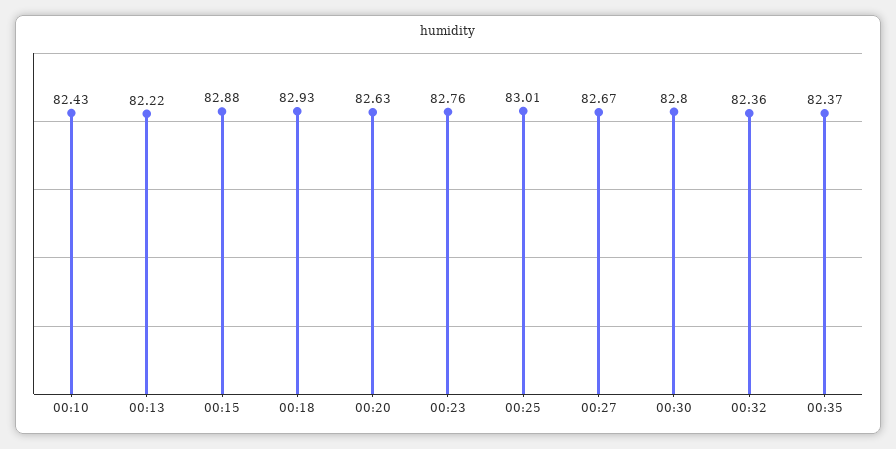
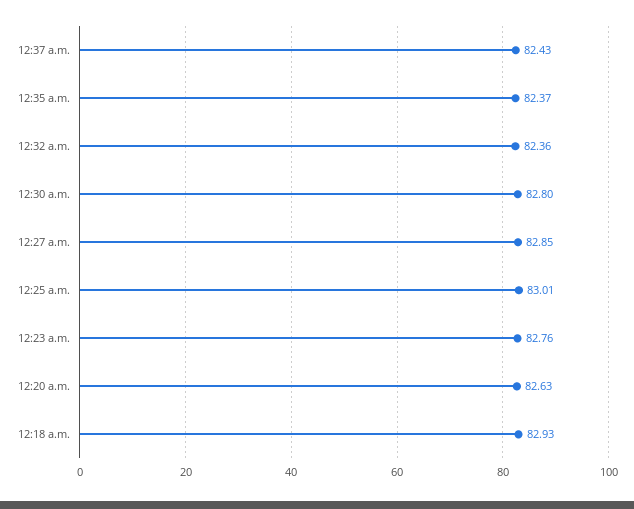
00:10: 82.43 -> none
00:13: 82.22 -> none
00:15: 82.88 -> none
00:27: 82.67 -> 82.85
12:37 a.m.: none -> 82.43

